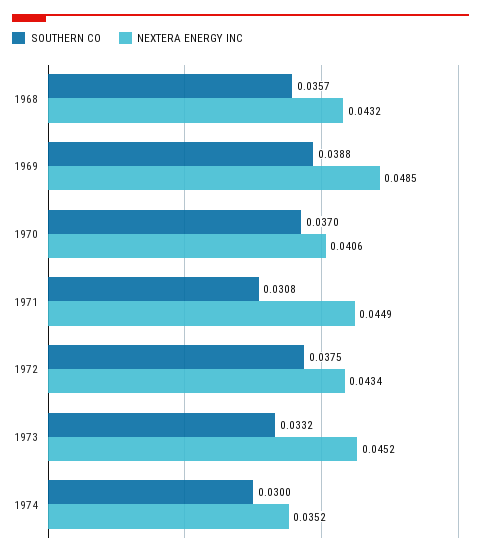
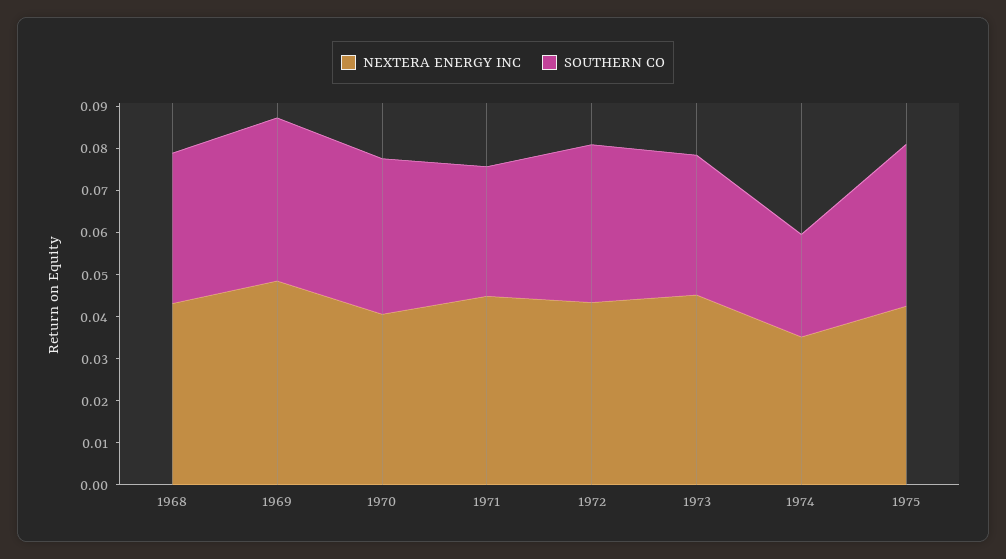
SOUTHERN CO, 1974: 0.03 -> 0.024
NEXTERA ENERGY INC, 1975: none -> 0.042
SOUTHERN CO, 1975: none -> 0.038

